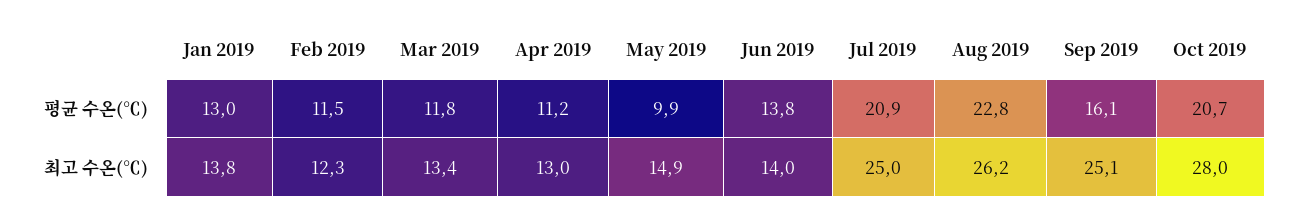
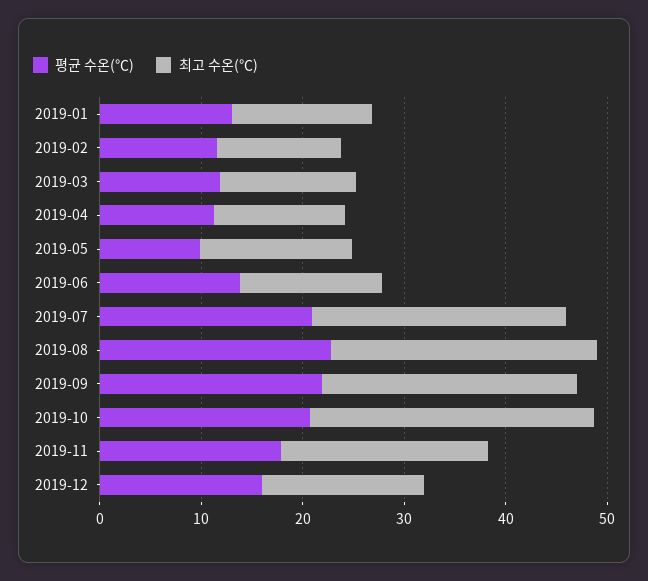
평균 수온(℃), Sep 2019: 16.1 -> 22
평균 수온(℃), 2019-11: none -> 18
최고 수온(℃), 2019-11: none -> 20
평균 수온(℃), 2019-12: none -> 16
최고 수온(℃), 2019-12: none -> 16

